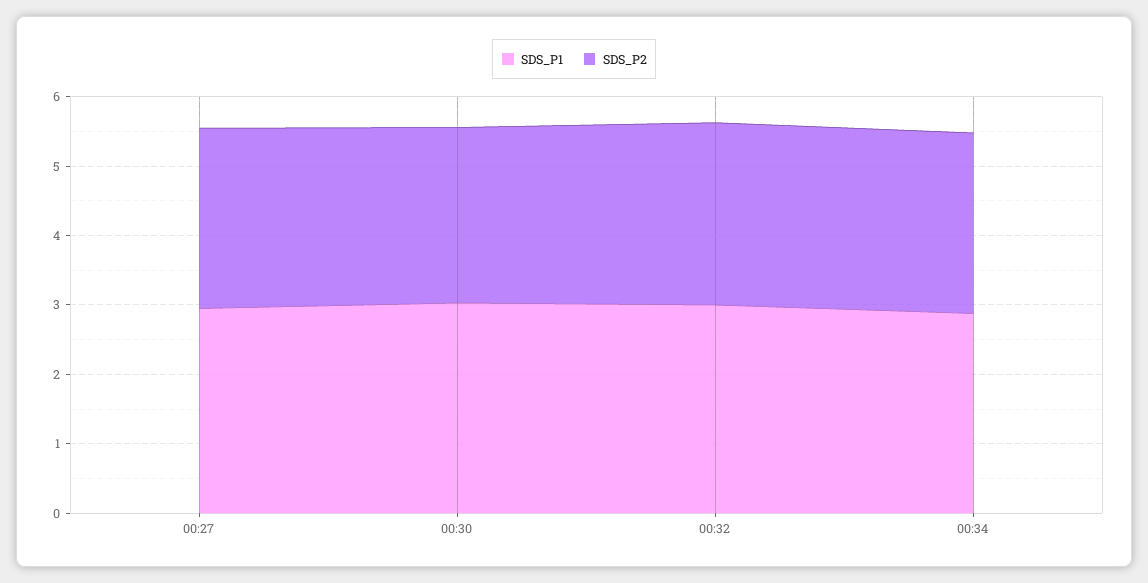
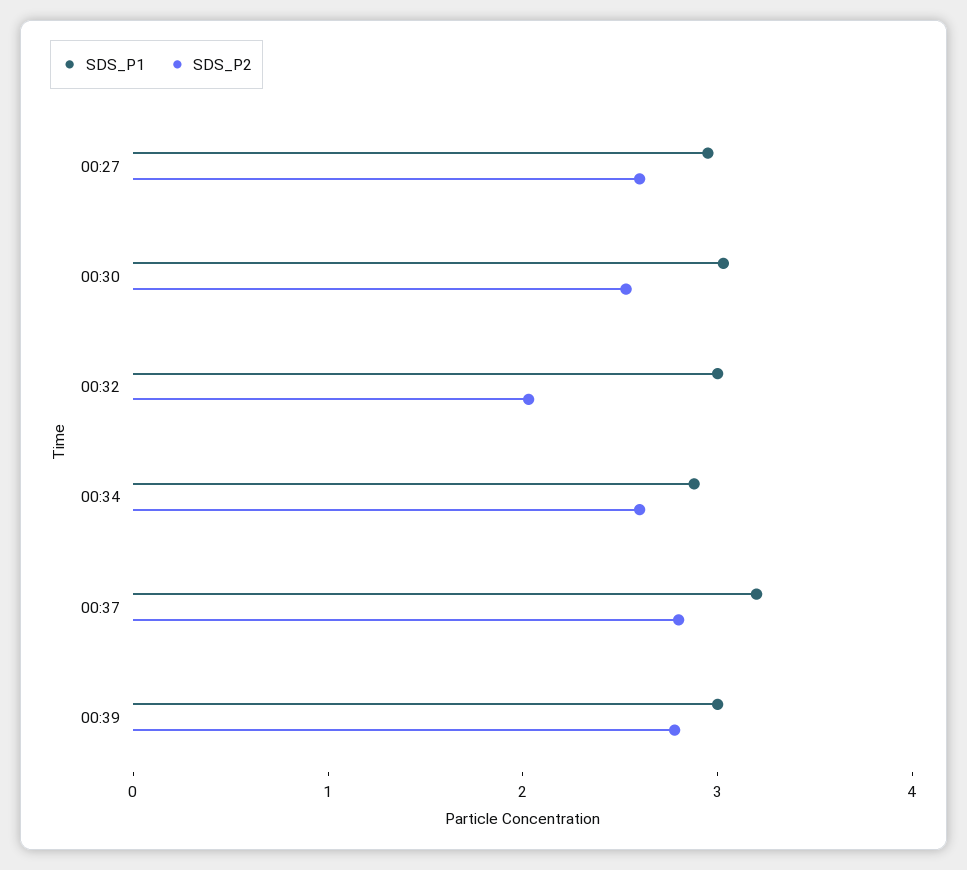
SDS_P2, 00:32: 2.6 -> 2
SDS_P1, 00:37: none -> 3.2
SDS_P2, 00:37: none -> 2.8
SDS_P1, 00:39: none -> 3
SDS_P2, 00:39: none -> 2.8

